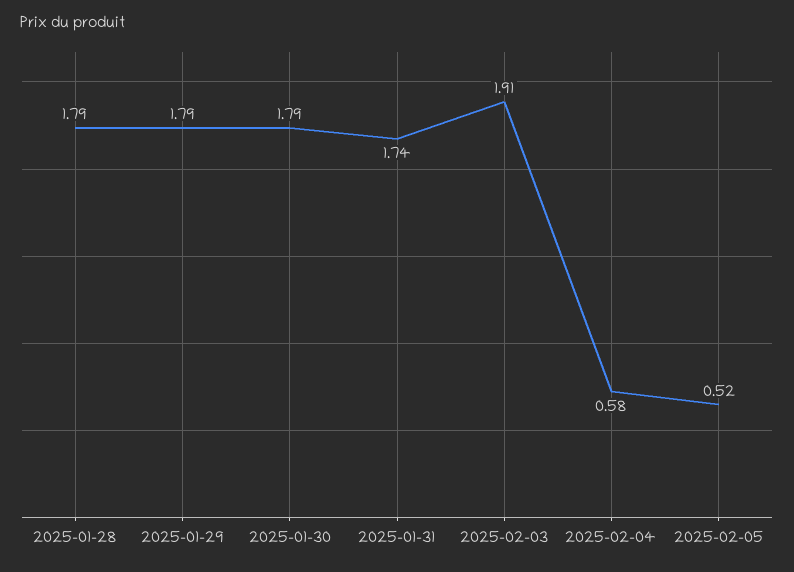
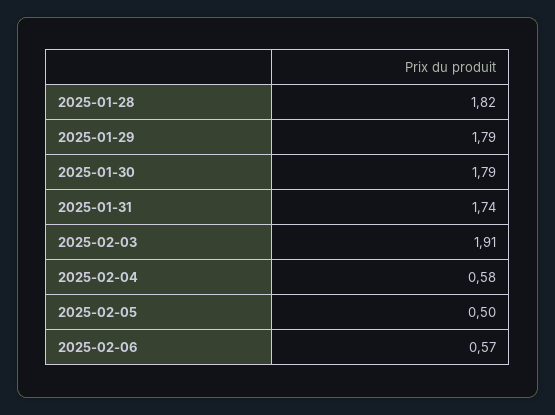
2025-01-28: 1.79 -> 1.82
2025-02-05: 0.52 -> 0.5
2025-02-06: none -> 0.57

